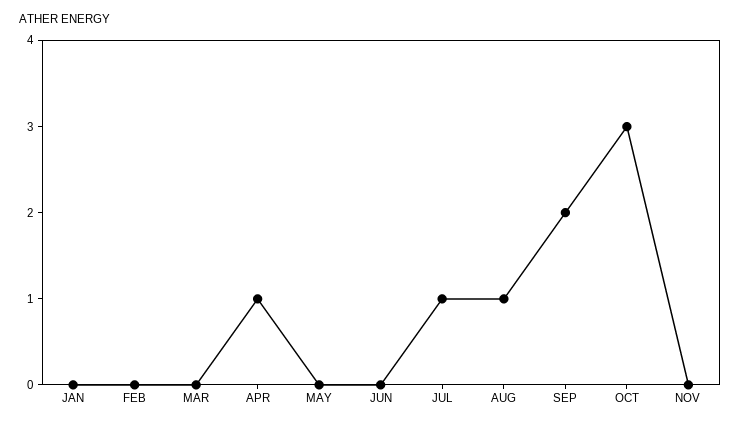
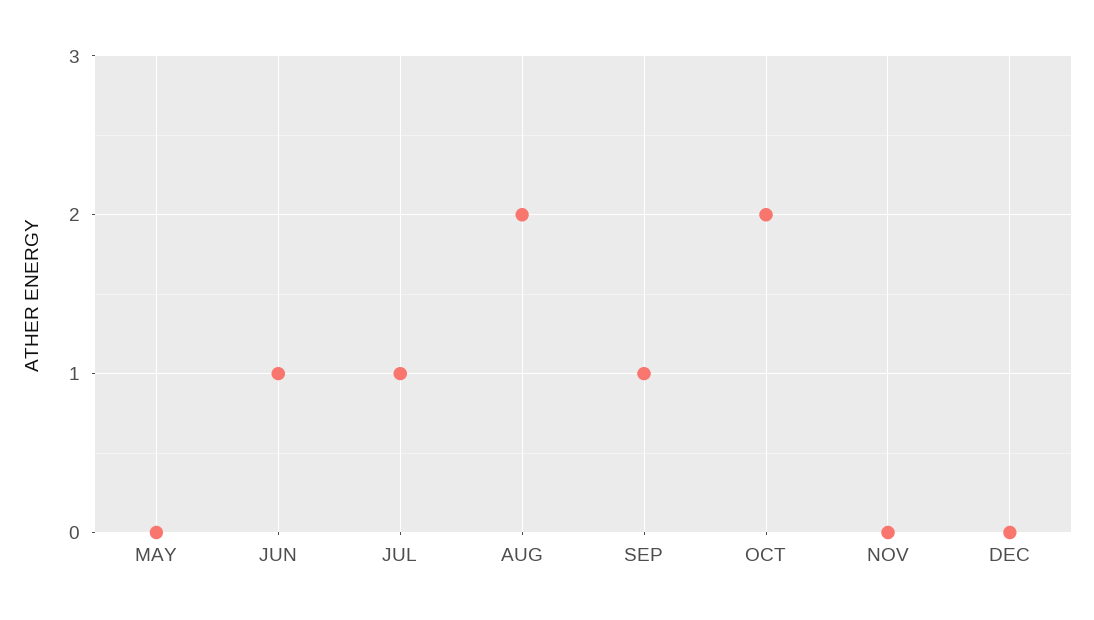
JAN: 0 -> none
FEB: 0 -> none
MAR: 0 -> none
APR: 1 -> none
JUN: 0 -> 1
AUG: 1 -> 2
SEP: 2 -> 1
OCT: 3 -> 2
DEC: none -> 0

